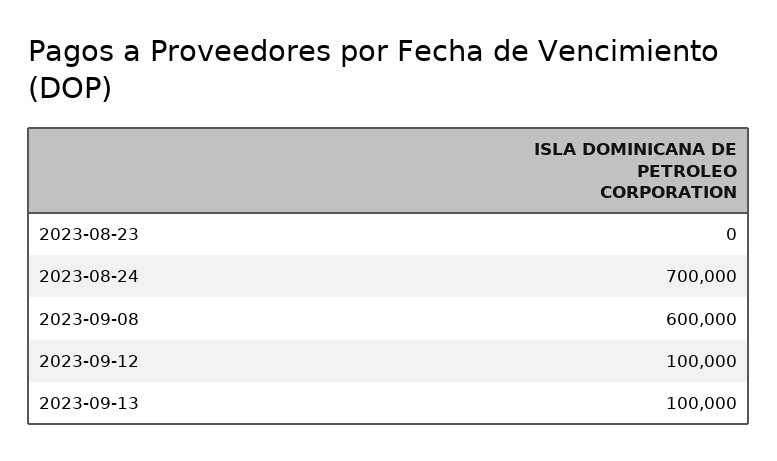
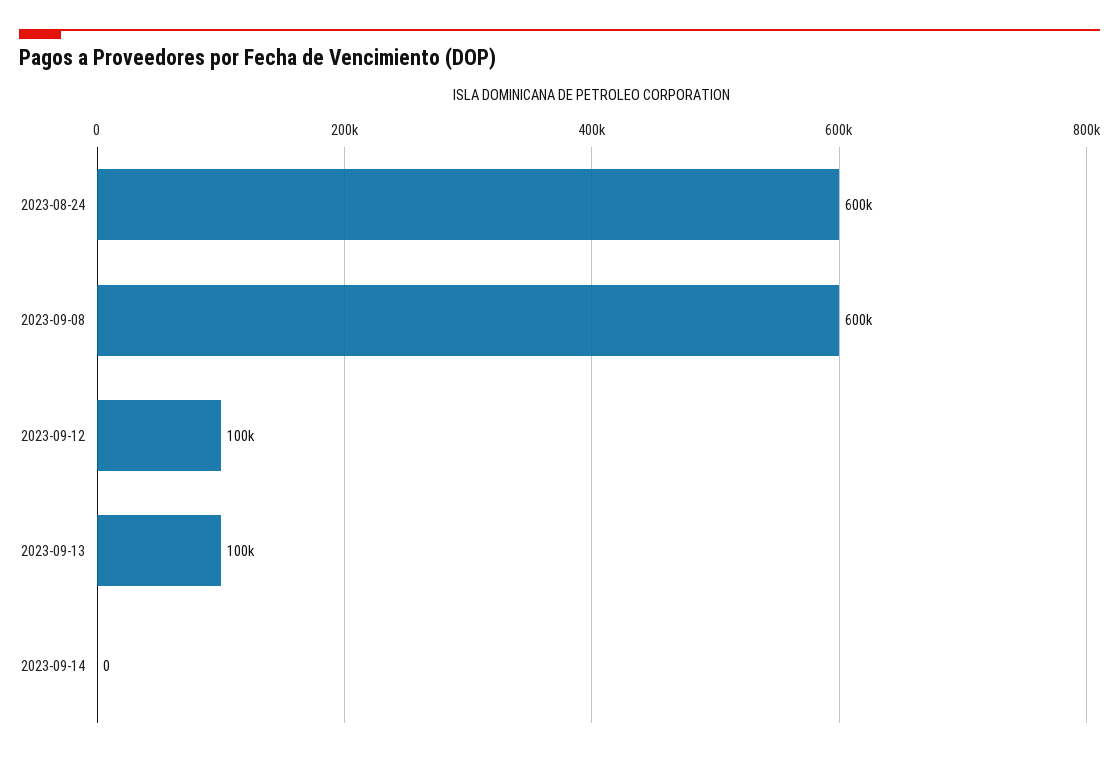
2023-08-23: 0 -> none
2023-08-24: 700000 -> 600000
2023-09-14: none -> 0

